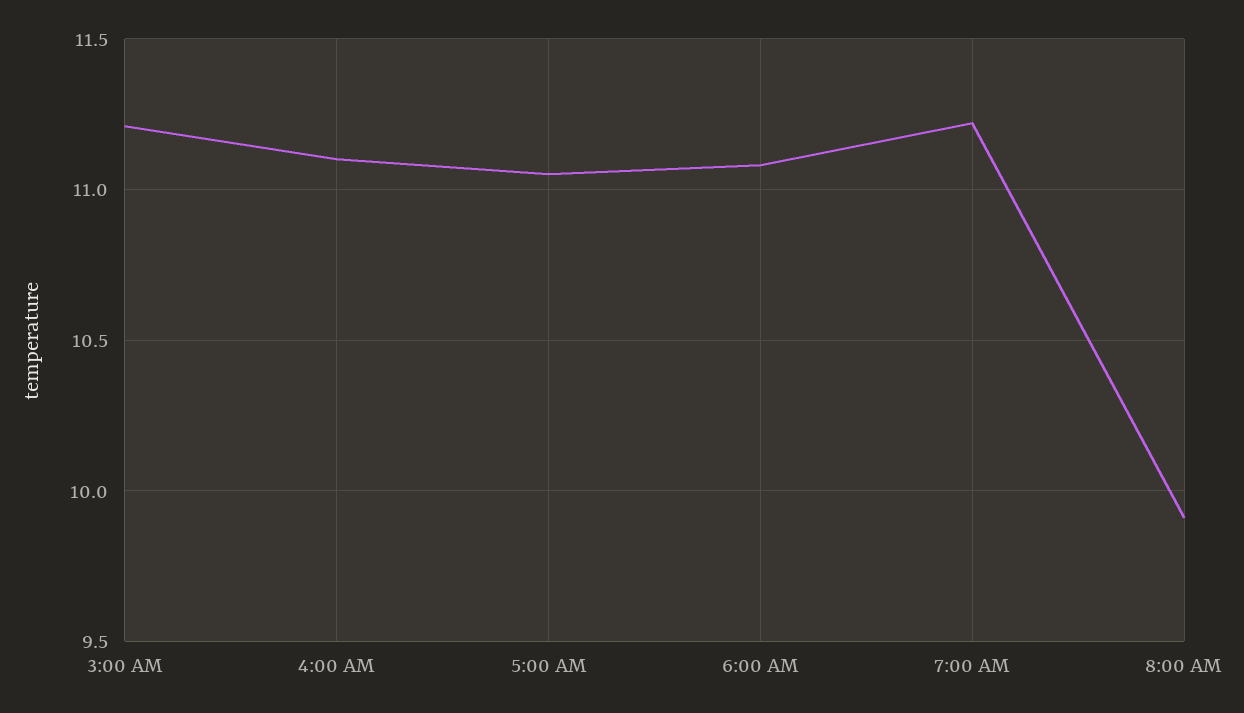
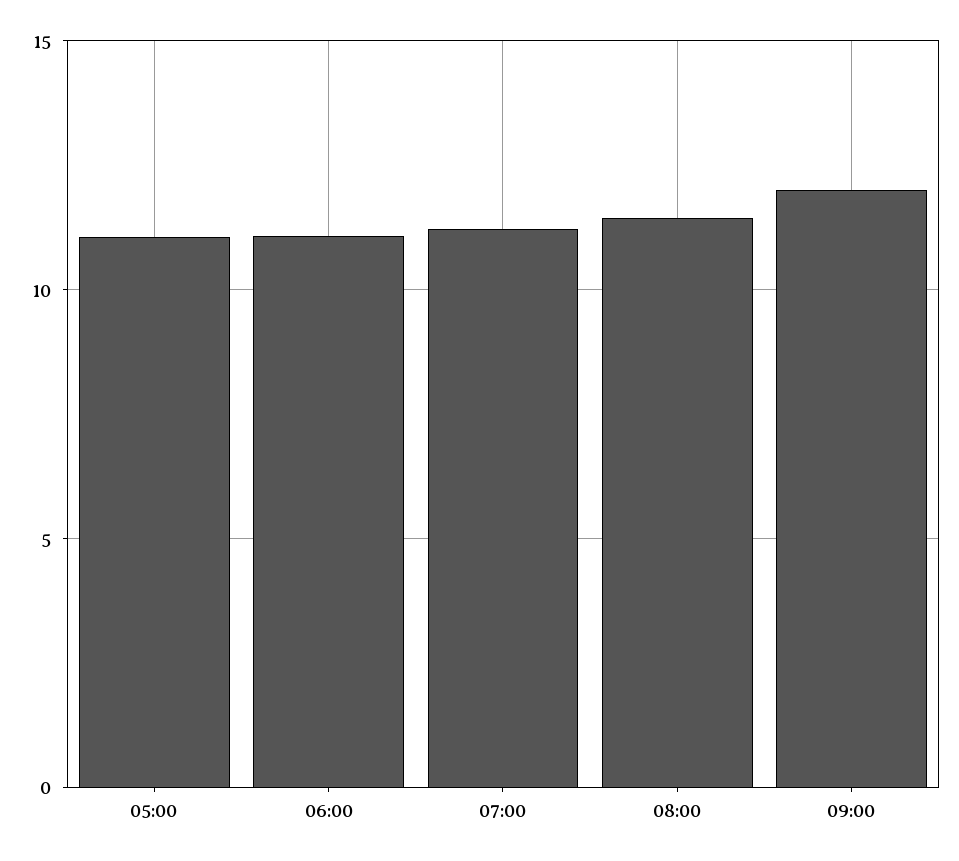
3:00 AM: 11.2 -> none
4:00 AM: 11.1 -> none
8:00 AM: 9.9 -> 11.5
09:00: none -> 12

